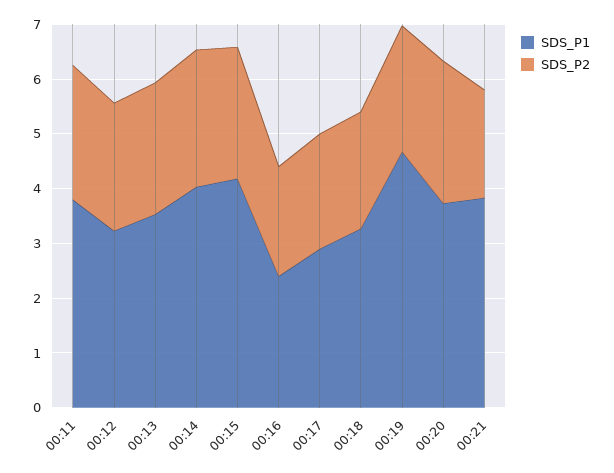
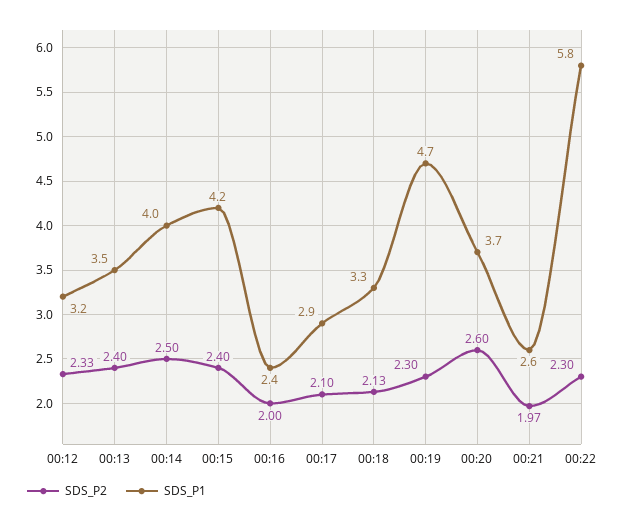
SDS_P1, 00:11: 3.8 -> none
SDS_P2, 00:11: 2.4 -> none
SDS_P1, 00:21: 3.8 -> 2.6
SDS_P2, 00:22: none -> 2.3
SDS_P1, 00:22: none -> 5.8

